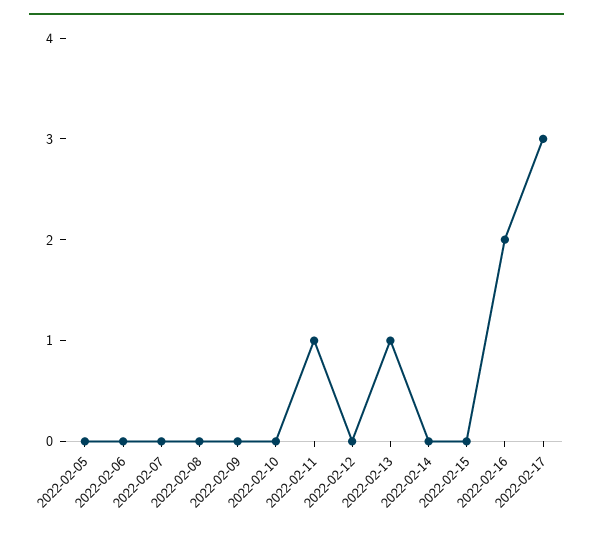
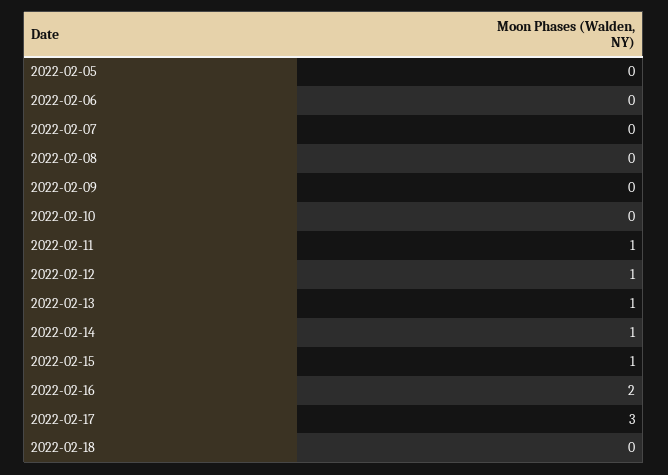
2022-02-12: 0 -> 1
2022-02-14: 0 -> 1
2022-02-15: 0 -> 1
2022-02-18: none -> 0

